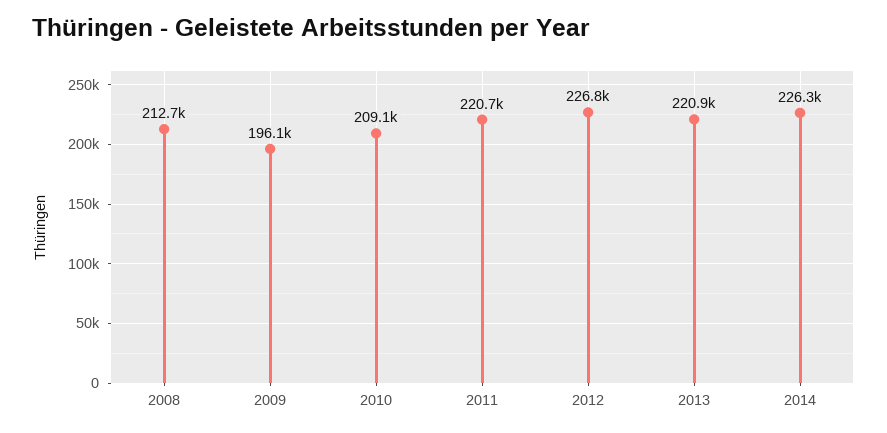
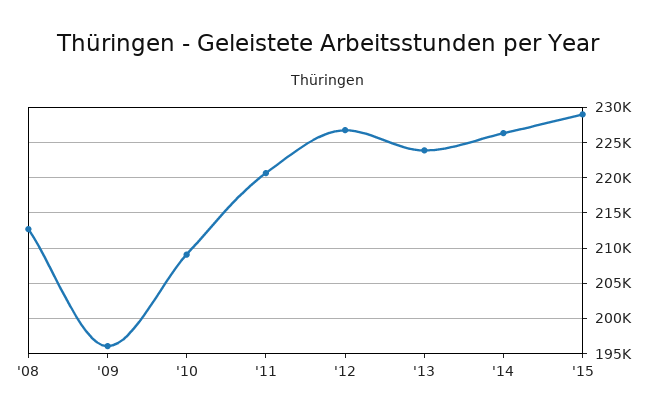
2013: 220900 -> 224000
'15: none -> 229000

